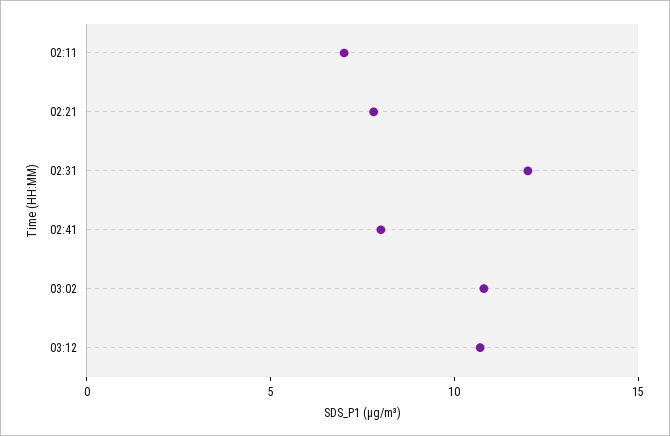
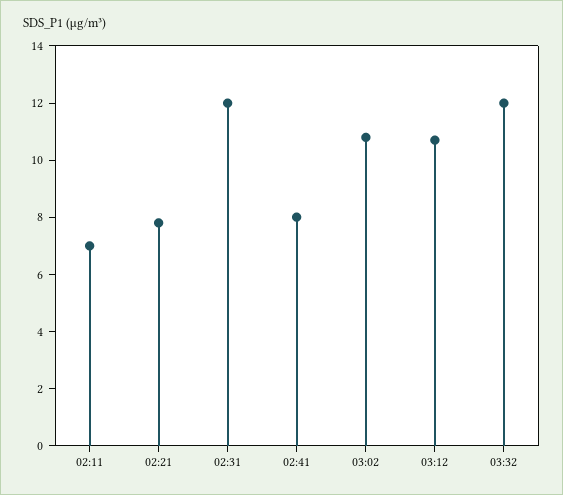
03:32: none -> 12

